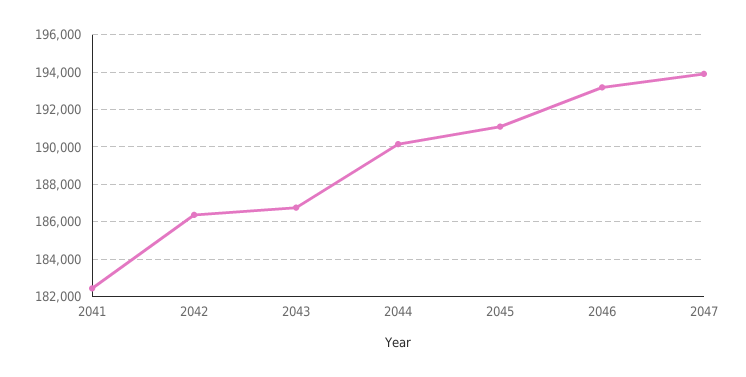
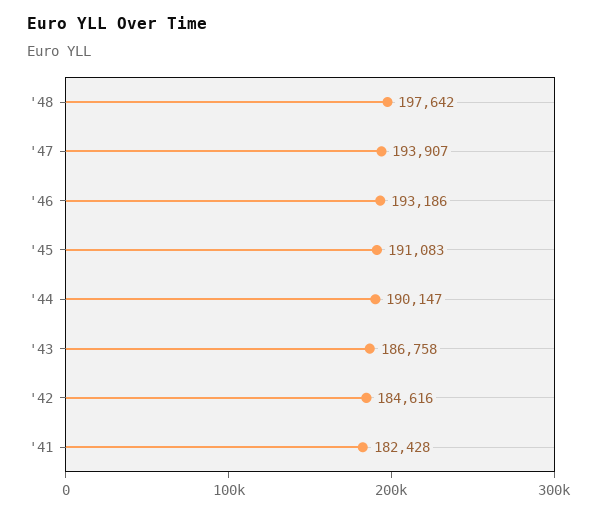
2042: 186500 -> 184616
'48: none -> 197642

